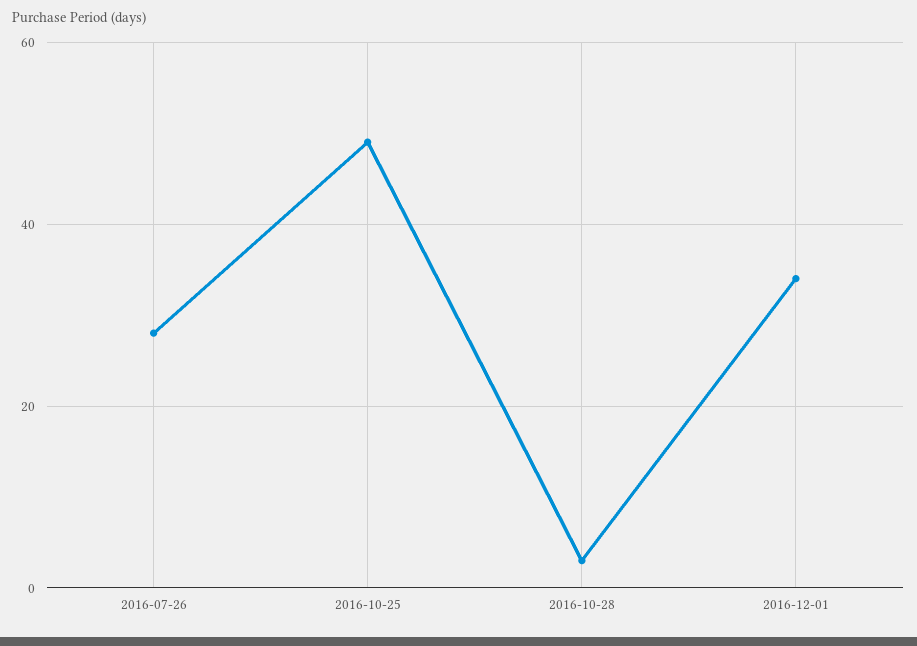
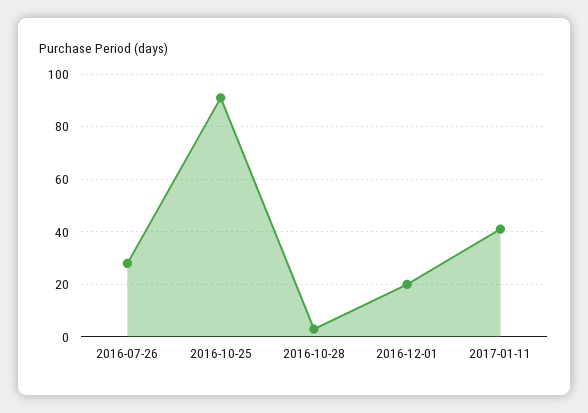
2016-10-25: 50 -> 90
2016-12-01: 35 -> 20
2017-01-11: none -> 40

